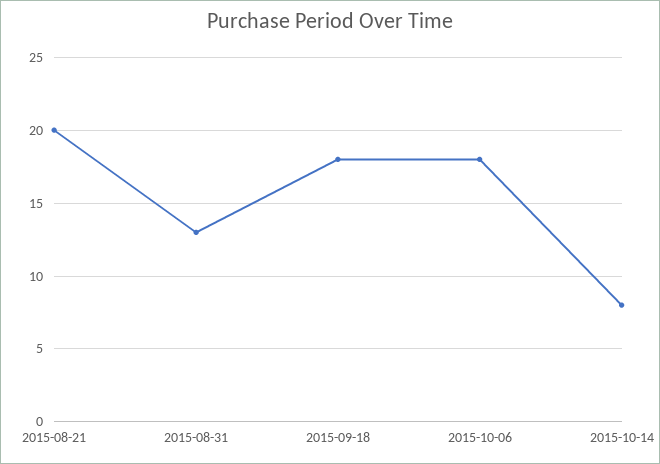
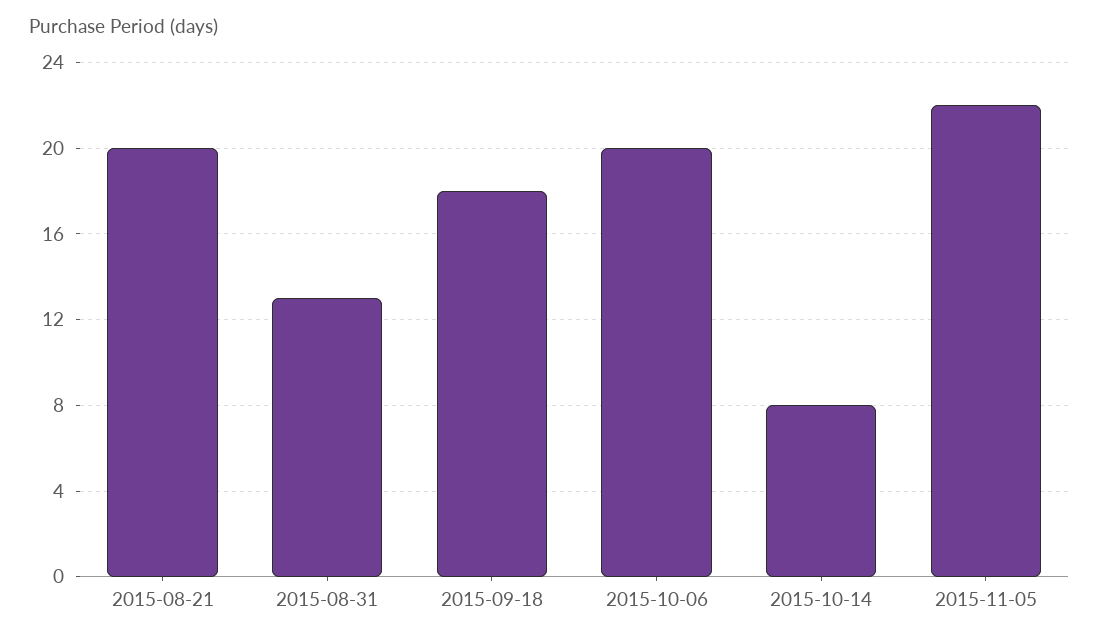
2015-10-06: 18 -> 20
2015-11-05: none -> 22

